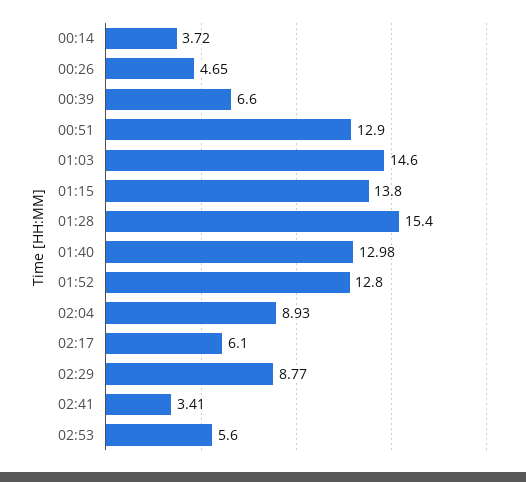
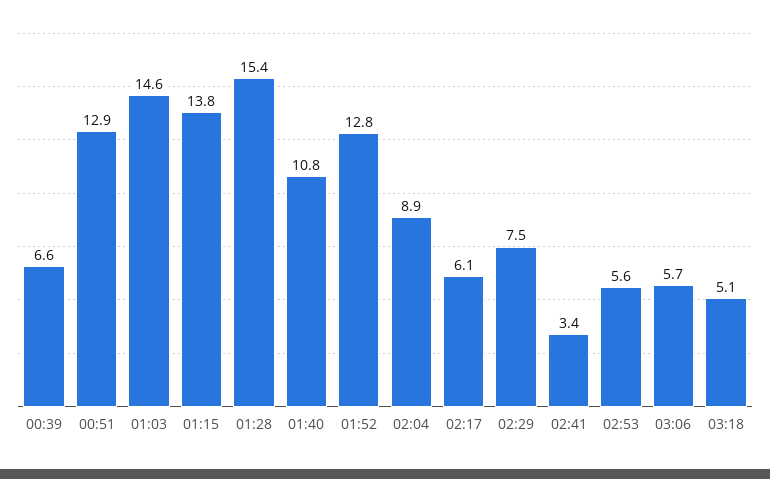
00:14: 3.72 -> none
00:26: 4.65 -> none
01:40: 12.98 -> 10.8
02:29: 8.77 -> 7.5
03:06: none -> 5.7
03:18: none -> 5.1

